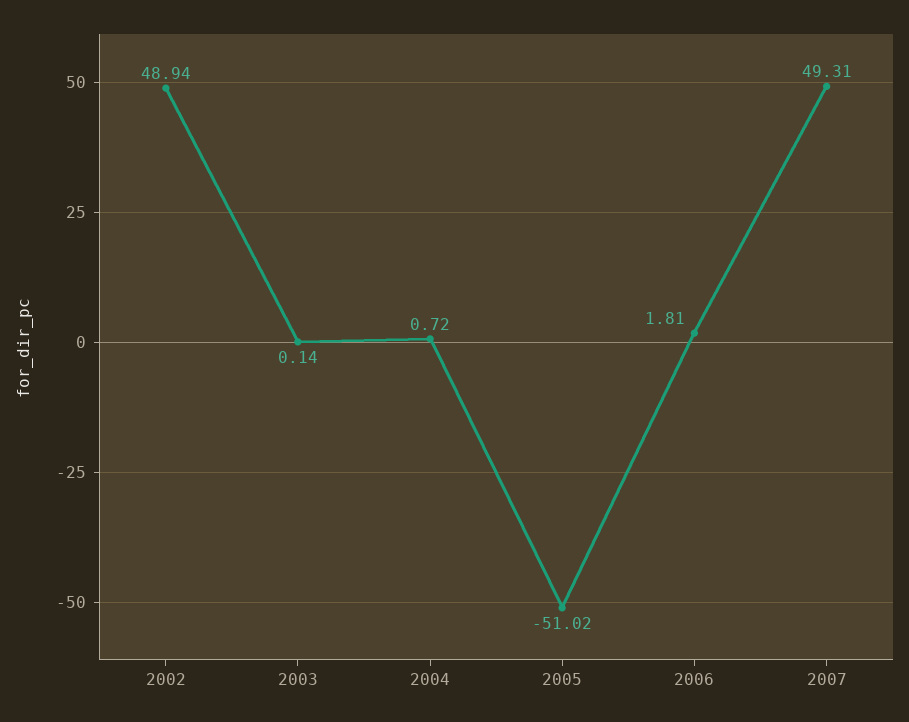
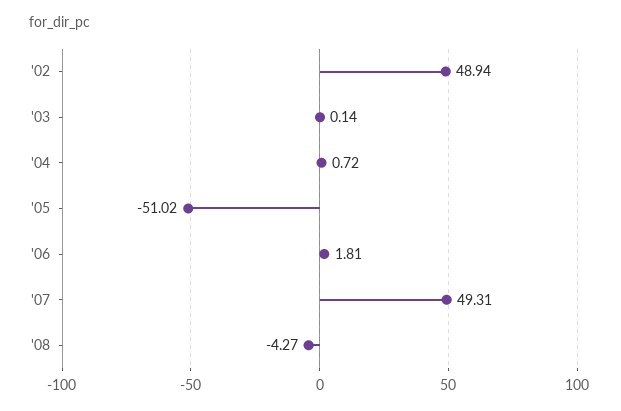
'08: none -> -4.27

